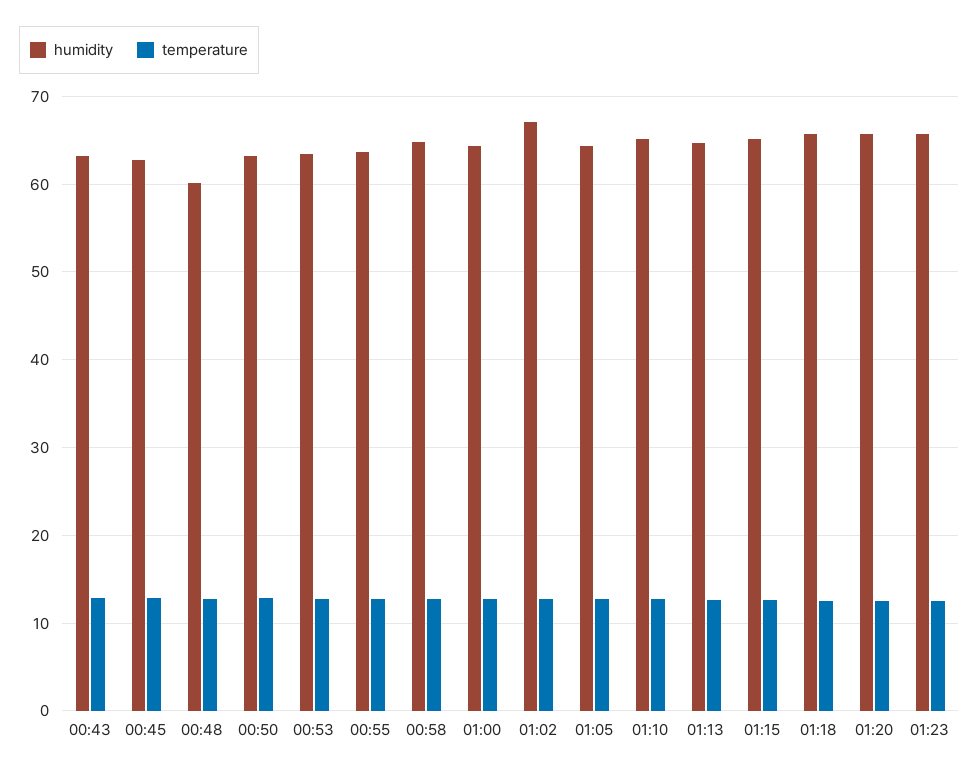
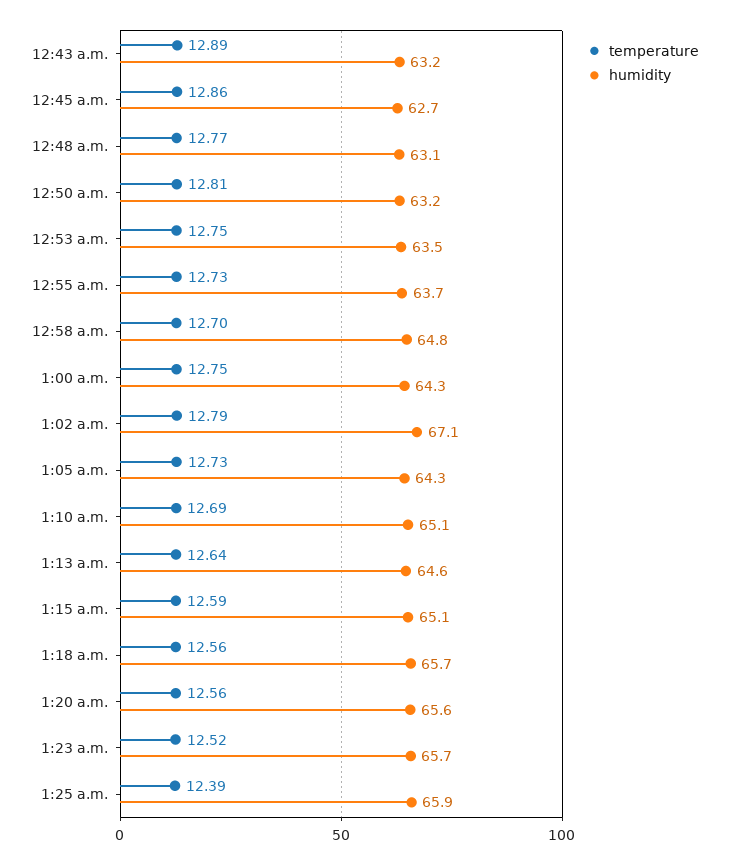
humidity, 00:48: 60 -> 63.1
temperature, 1:25 a.m.: none -> 12.39
humidity, 1:25 a.m.: none -> 65.9

